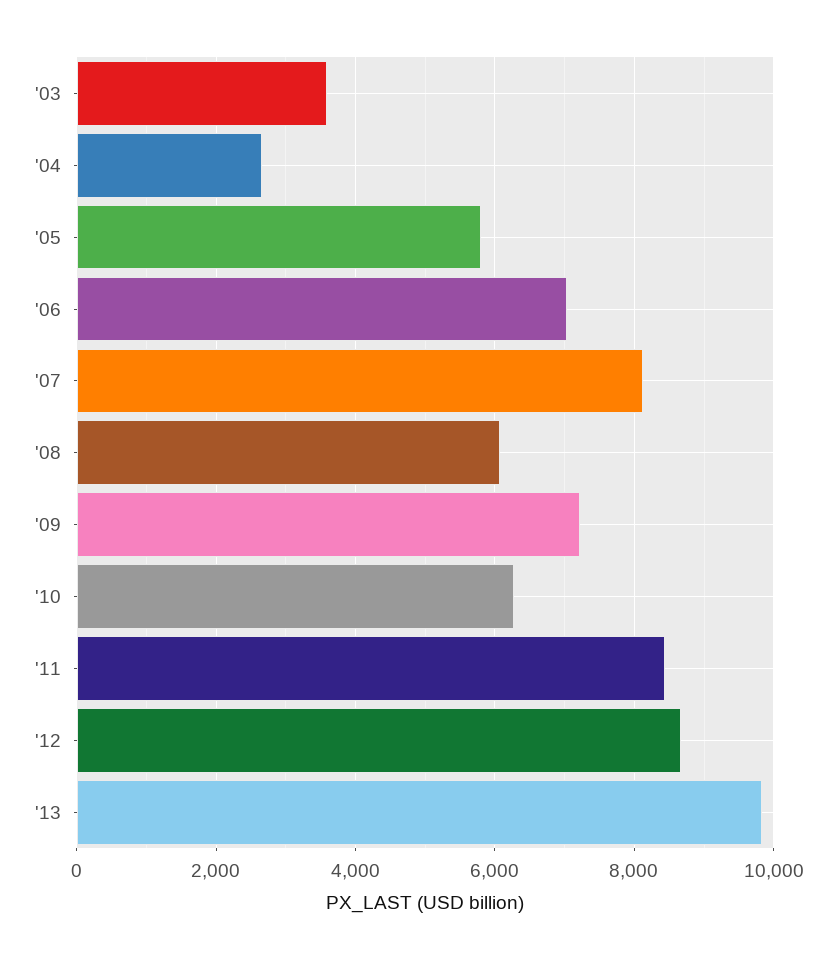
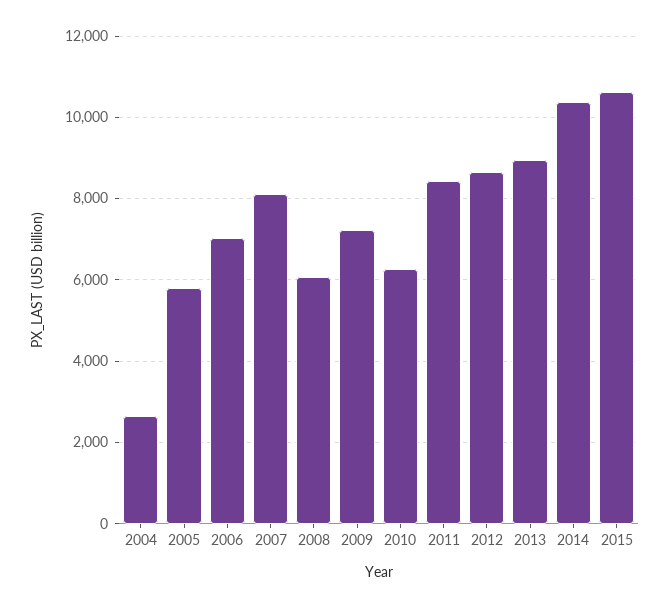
'03: 3600 -> none
'13: 9800 -> 9000
2014: none -> 10400
2015: none -> 10600

